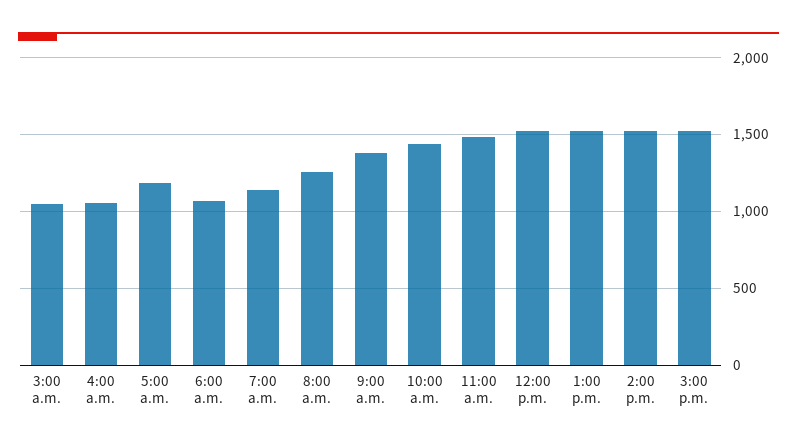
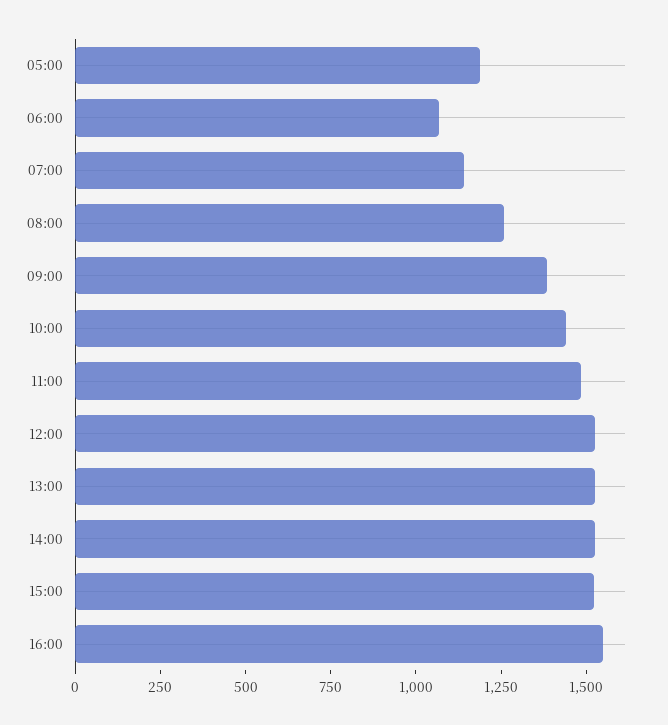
3:00 a.m.: 1050 -> none
4:00 a.m.: 1050 -> none
16:00: none -> 1550

